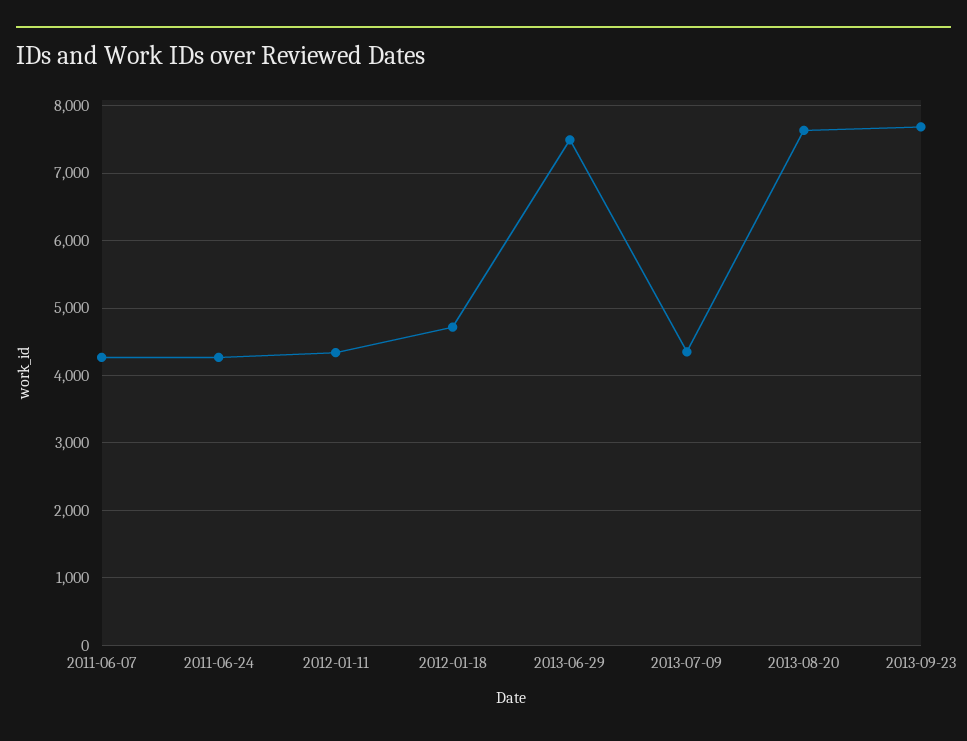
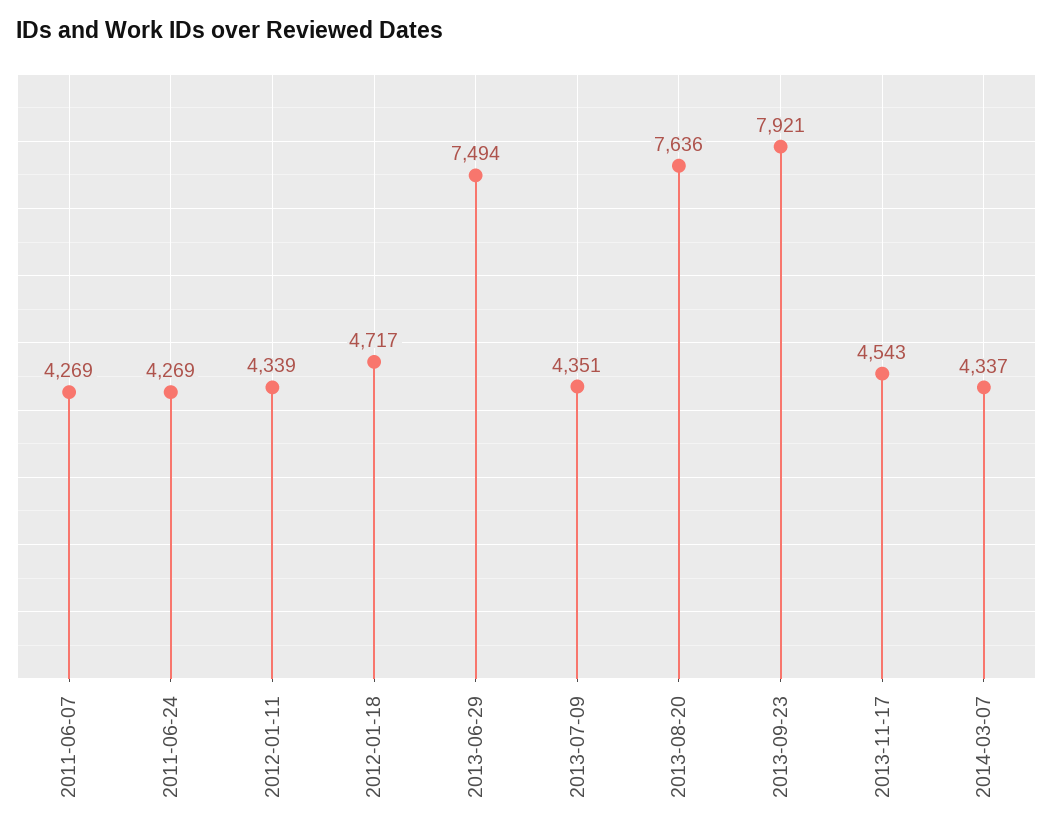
2013-09-23: 7700 -> 7921
2013-11-17: none -> 4543
2014-03-07: none -> 4337

